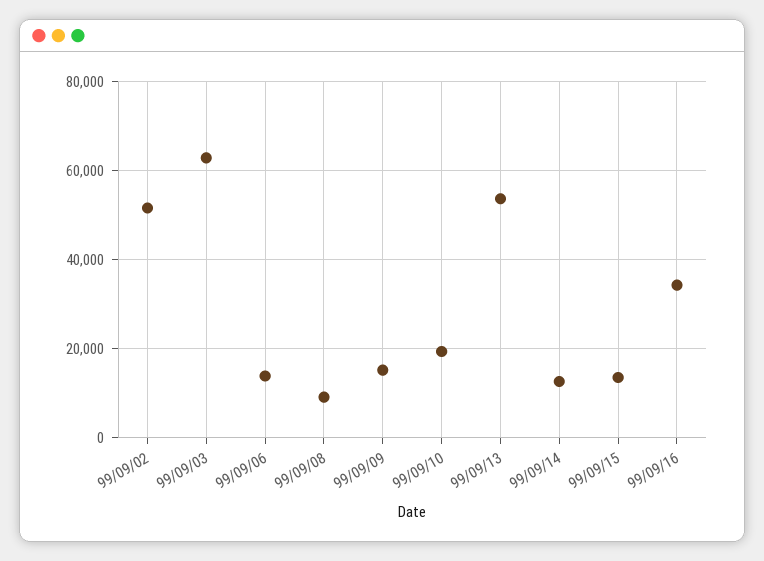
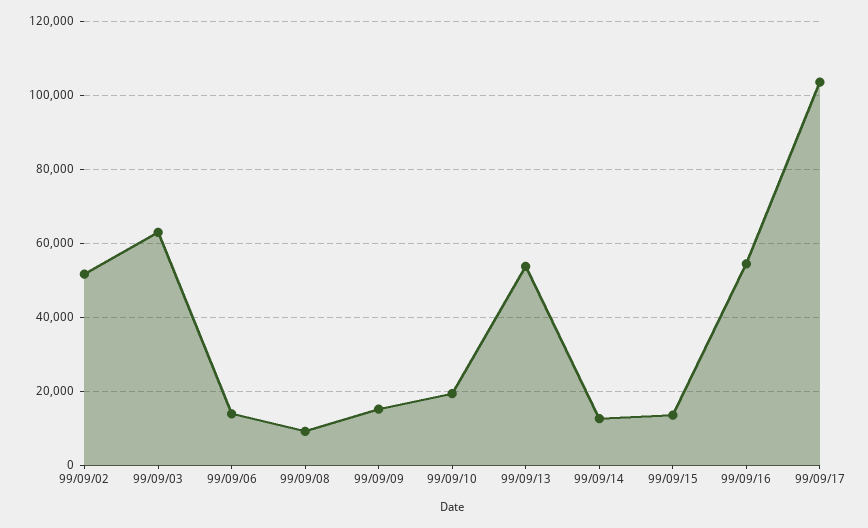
99/09/16: 34000 -> 54000
99/09/17: none -> 104000

